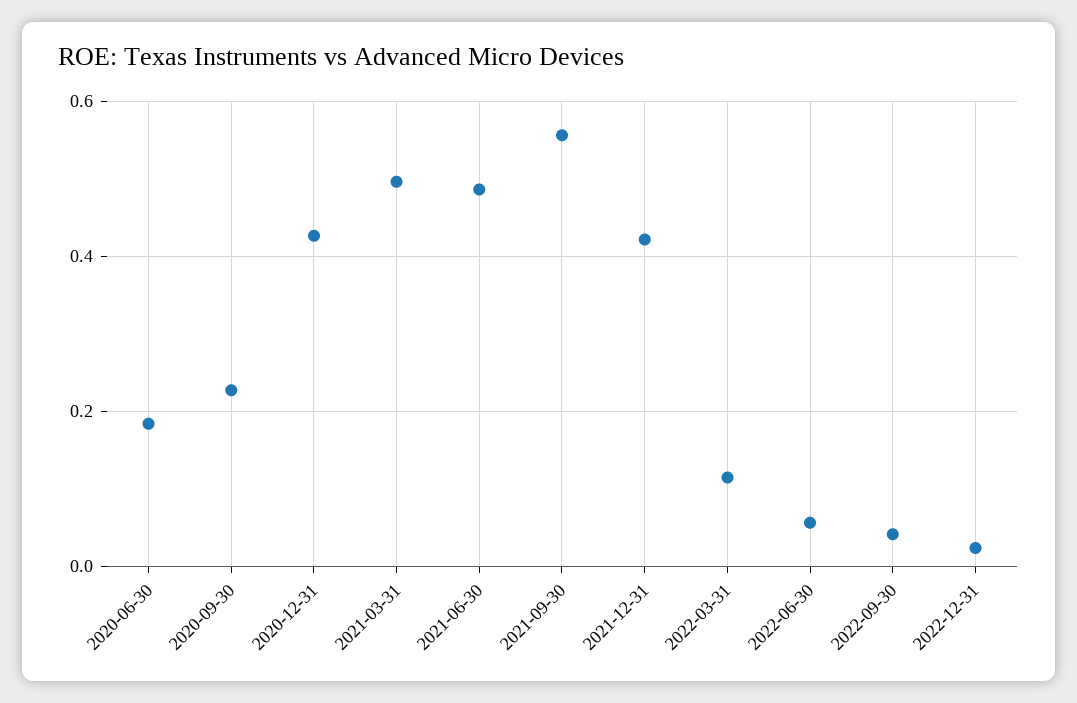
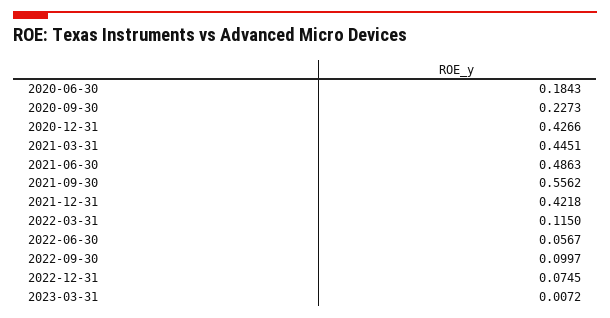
2021-03-31: 0.5 -> 0.4451
2022-09-30: 0.04 -> 0.0997
2022-12-31: 0.02 -> 0.0745
2023-03-31: none -> 0.0072

